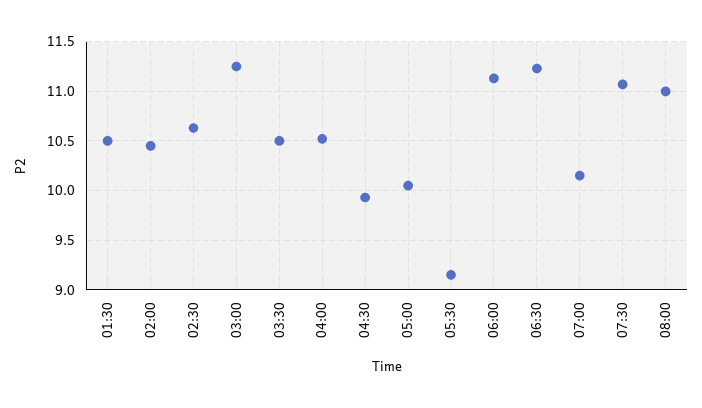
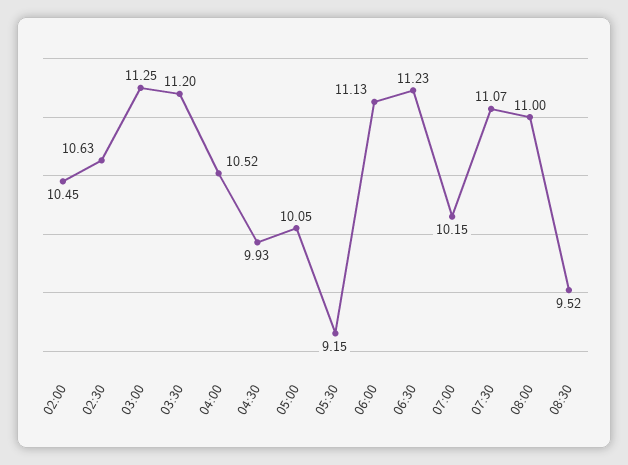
01:30: 10.5 -> none
03:30: 10.5 -> 11.2
08:30: none -> 9.52

